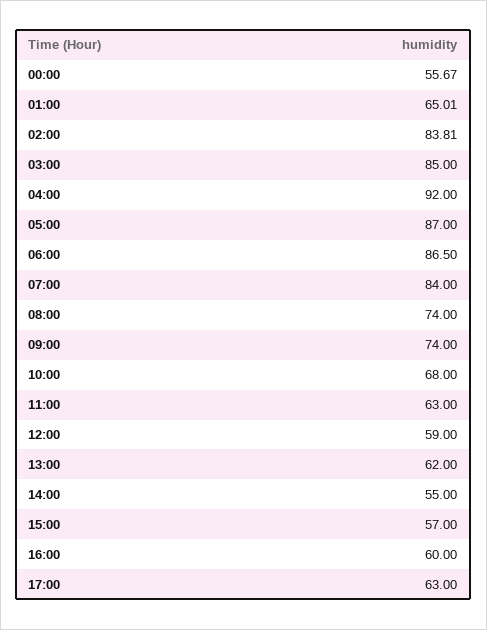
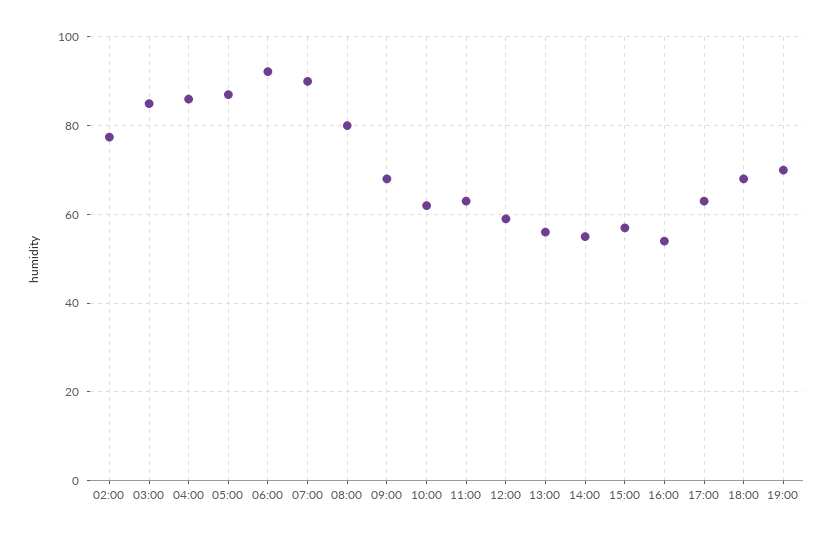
00:00: 55.67 -> none
01:00: 65.01 -> none
02:00: 83.81 -> 78
04:00: 92 -> 86
06:00: 86.5 -> 92
07:00: 84 -> 90
08:00: 74 -> 80
09:00: 74 -> 68
10:00: 68 -> 62
13:00: 62 -> 56
16:00: 60 -> 54
18:00: none -> 68
19:00: none -> 70

